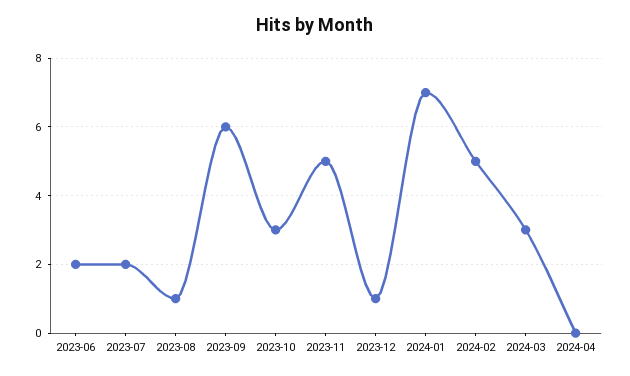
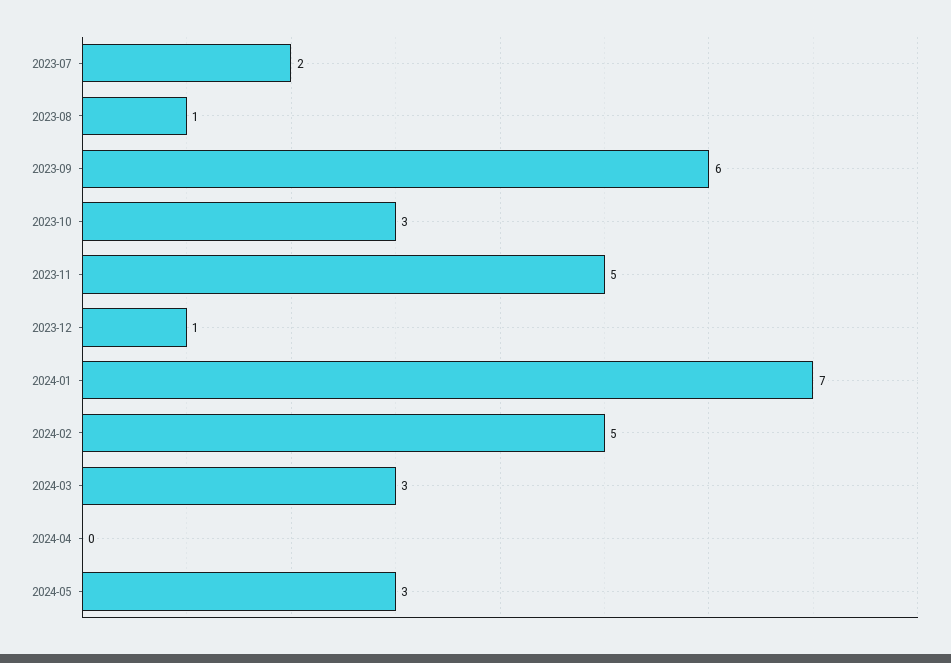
2023-06: 2 -> none
2024-05: none -> 3

